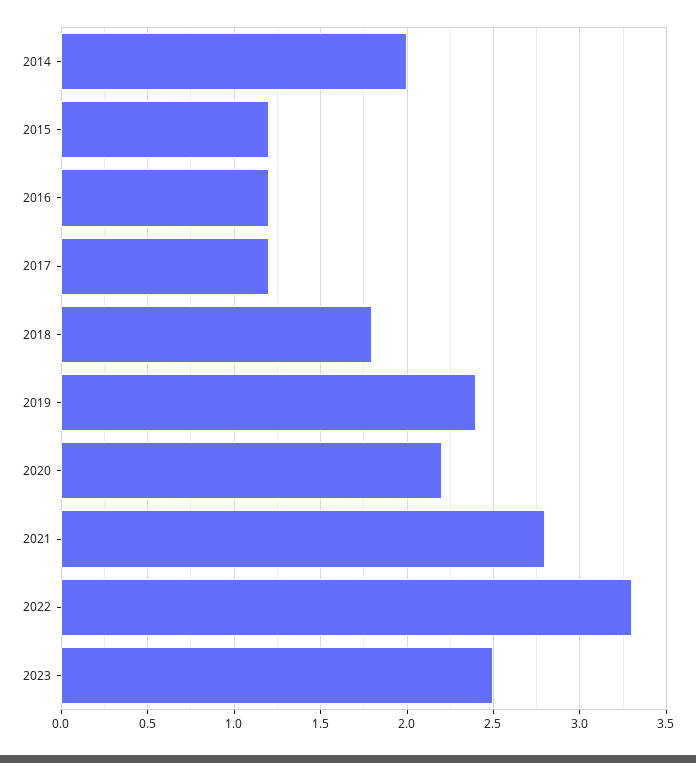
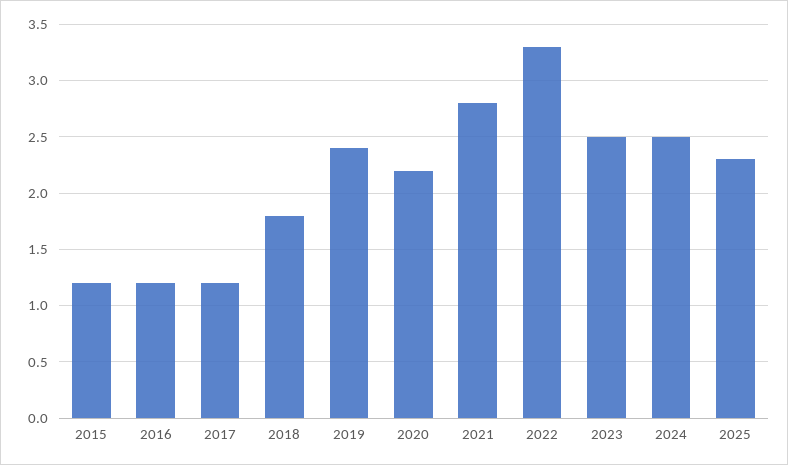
2014: 2 -> none
2024: none -> 2.5
2025: none -> 2.3

